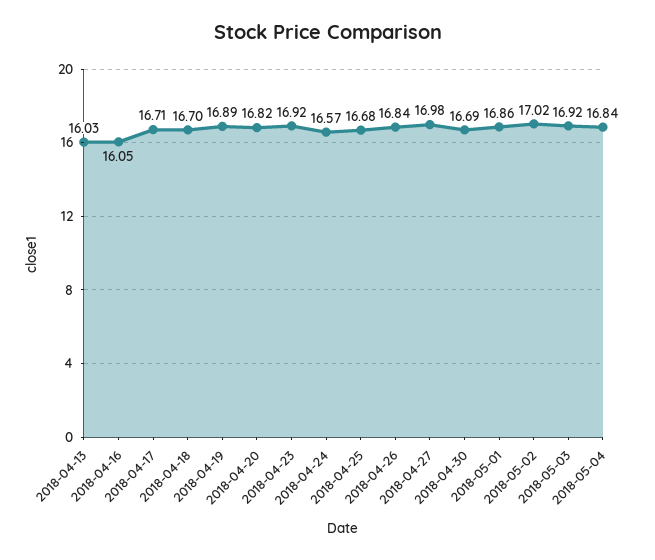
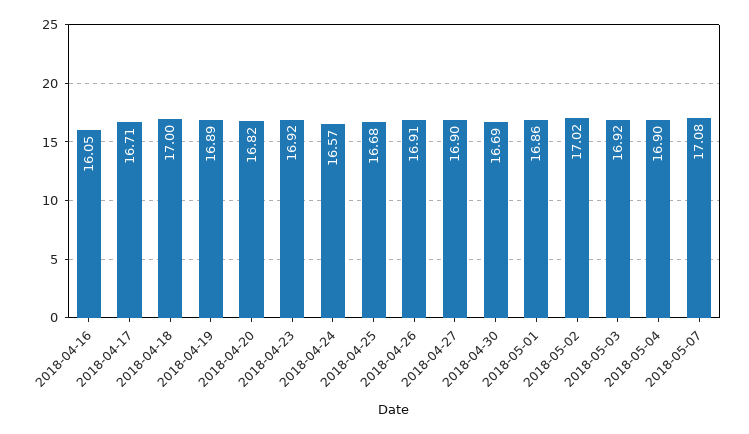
2018-04-13: 16.03 -> none
2018-04-18: 16.7 -> 17
2018-04-26: 16.84 -> 16.91
2018-04-27: 16.98 -> 16.9
2018-05-04: 16.84 -> 16.9
2018-05-07: none -> 17.08

